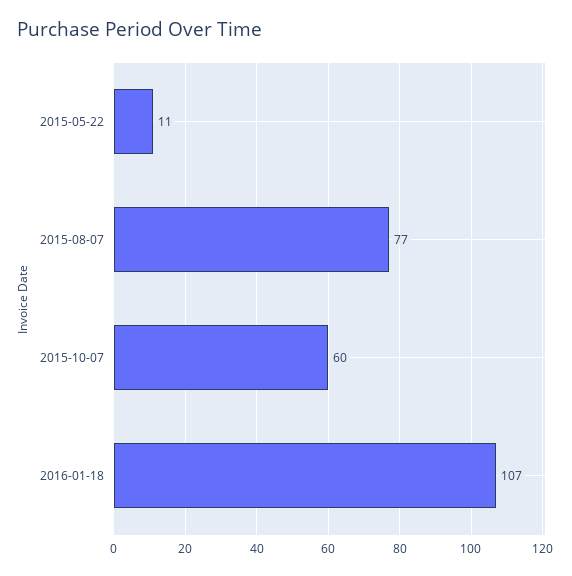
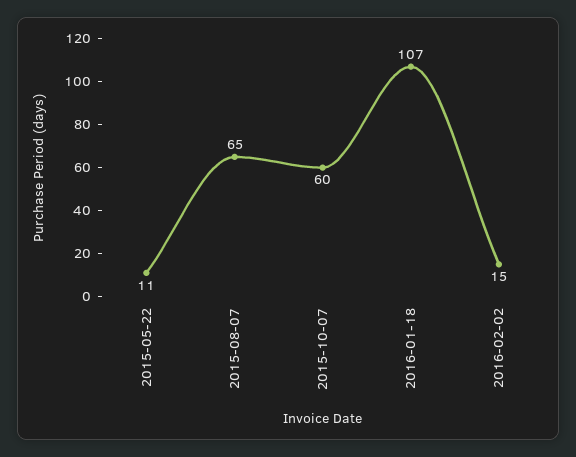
2015-08-07: 77 -> 65
2016-02-02: none -> 15

